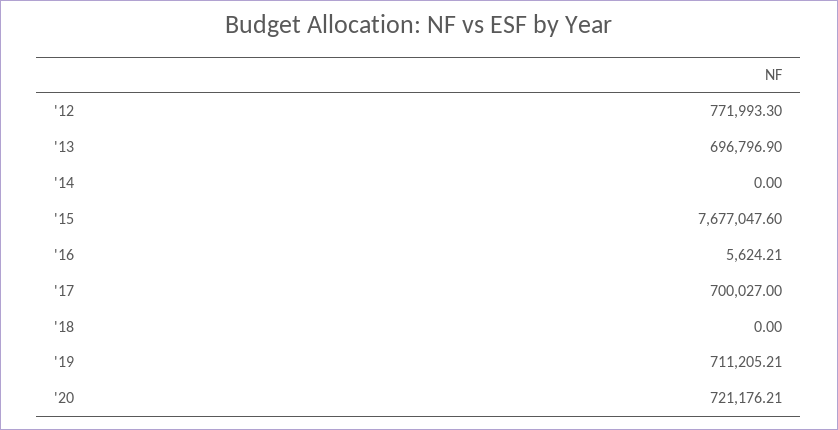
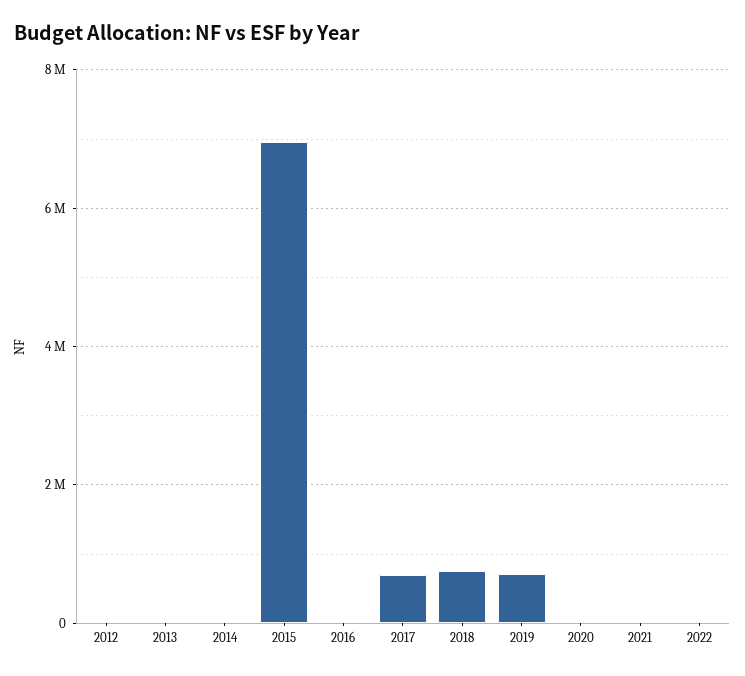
'12: 771993.3 -> 0
'13: 696796.9 -> 0
'15: 7677047.6 -> 7000000
'18: 0 -> 800000
'20: 721176.21 -> 0
2021: none -> 0
2022: none -> 0

